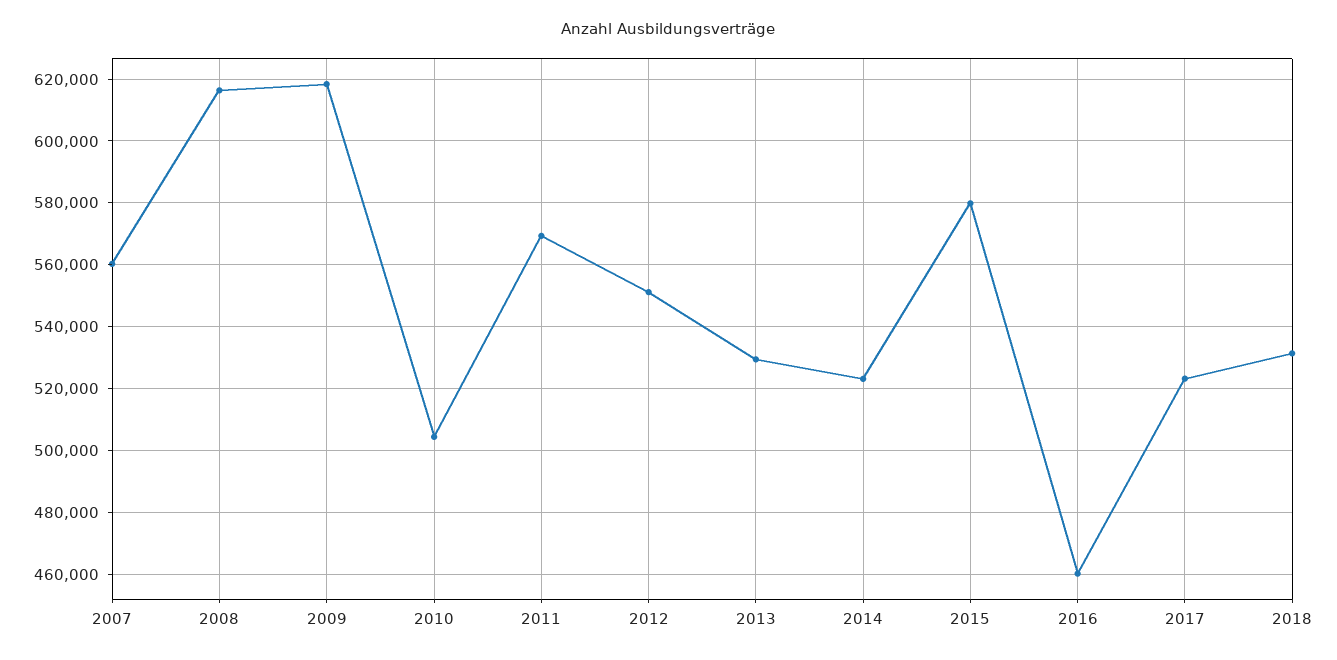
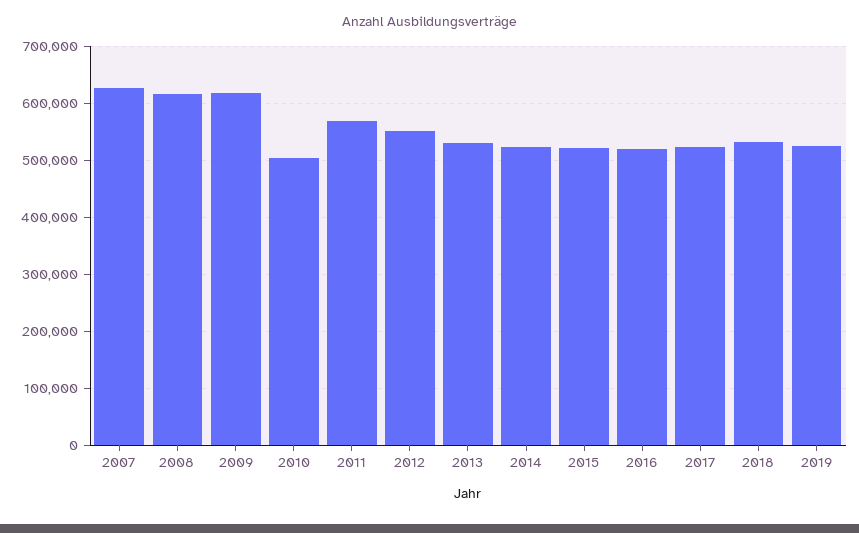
2007: 560000 -> 620000
2015: 580000 -> 520000
2016: 460000 -> 520000
2019: none -> 520000

